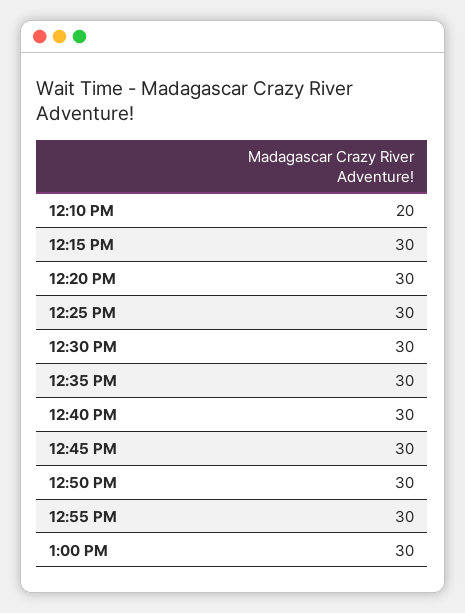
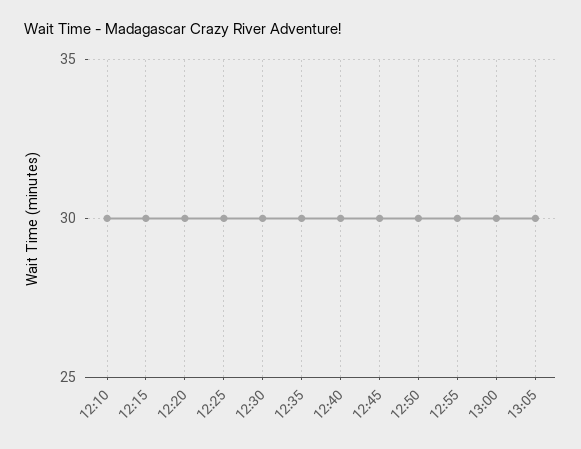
12:10 PM: 20 -> 30
13:05: none -> 30

